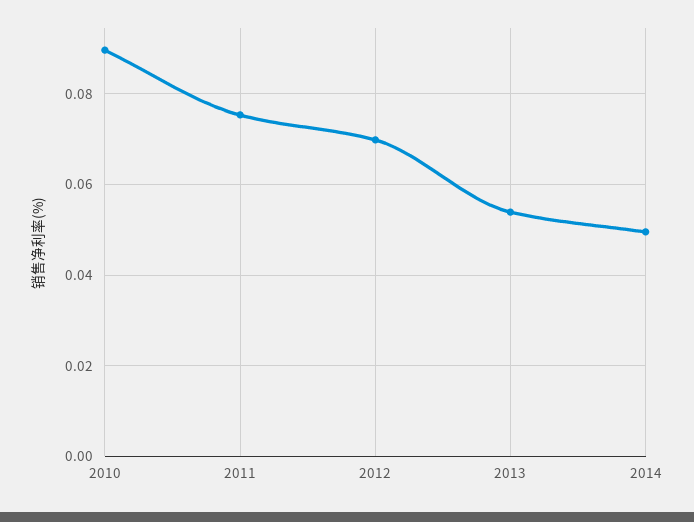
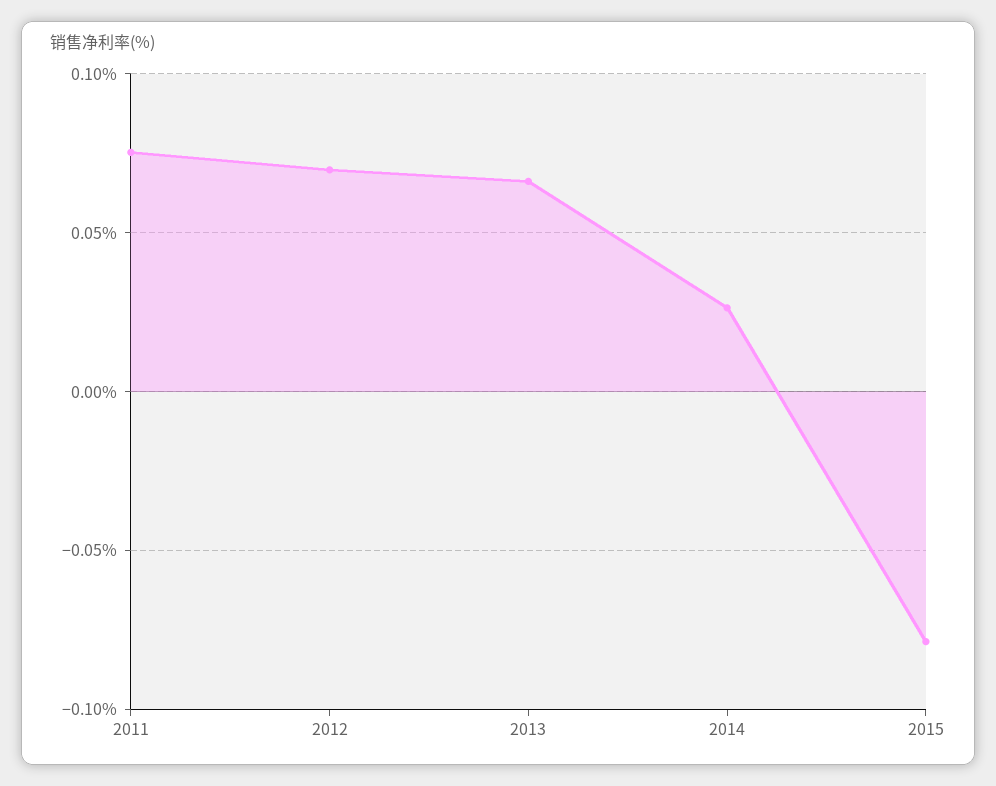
2010: 0.09 -> none
2013: 0.054 -> 0.065
2014: 0.05 -> 0.025
2015: none -> -0.08

